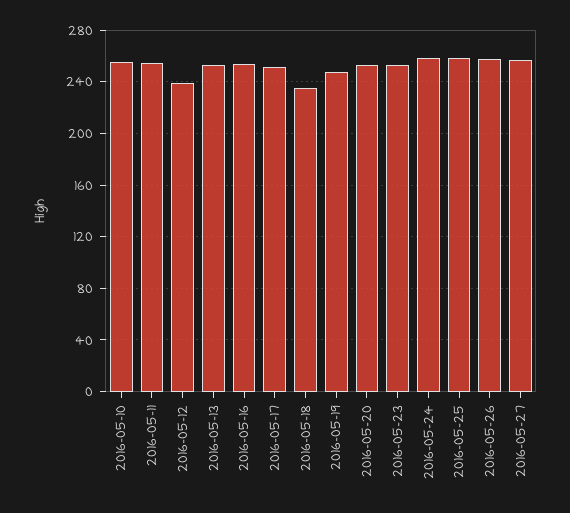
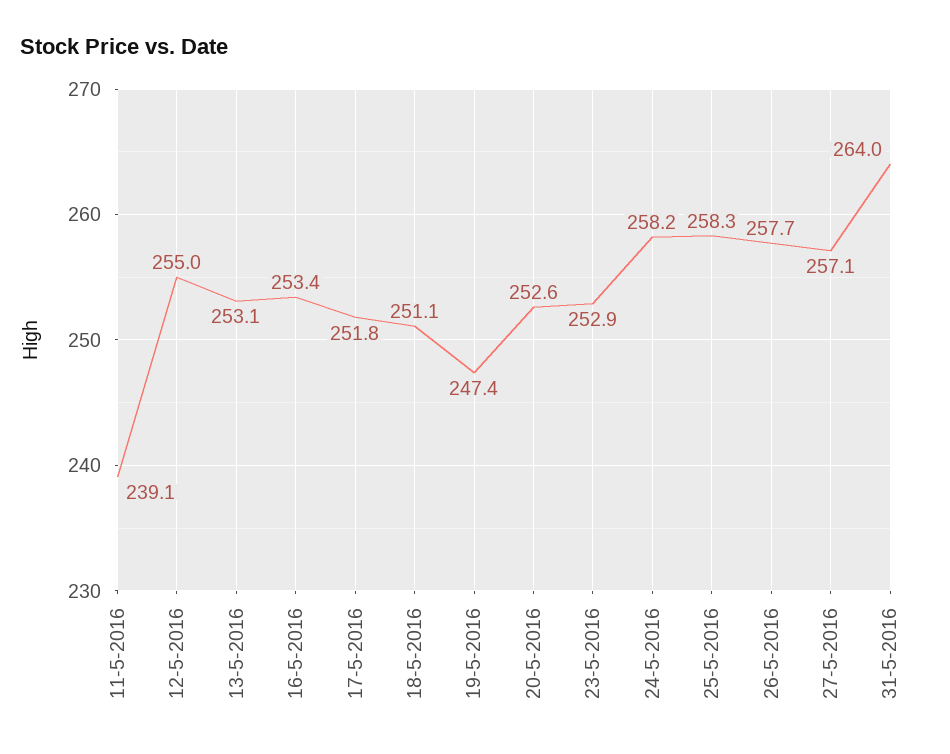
2016-05-10: 255 -> none
2016-05-11: 255 -> 239.1
2016-05-12: 240 -> 255
2016-05-18: 235 -> 251.1
31-5-2016: none -> 264

